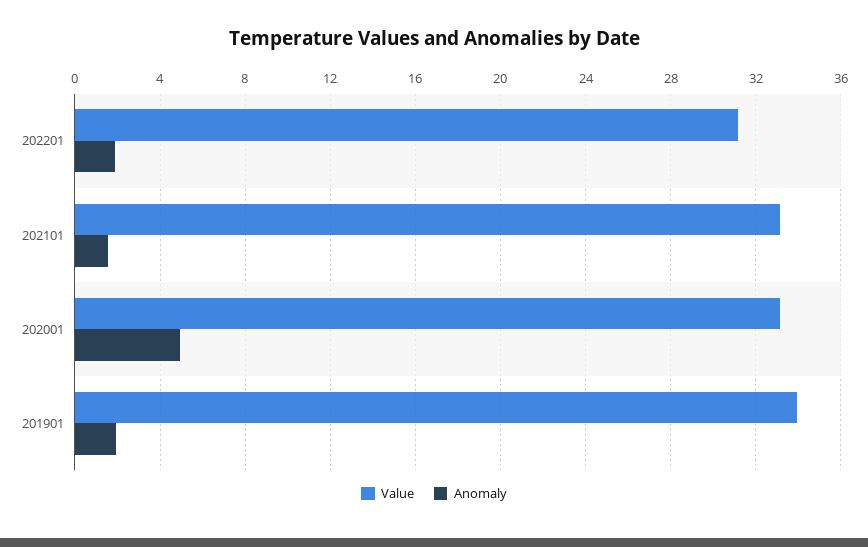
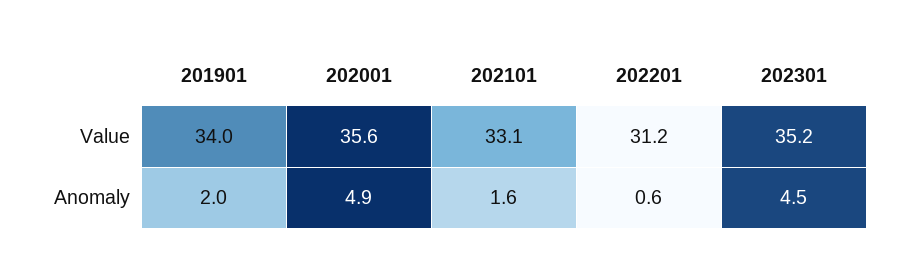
Anomaly, 202201: 2 -> 0.6
Value, 202001: 33 -> 35.6
Value, 202301: none -> 35.2
Anomaly, 202301: none -> 4.5

